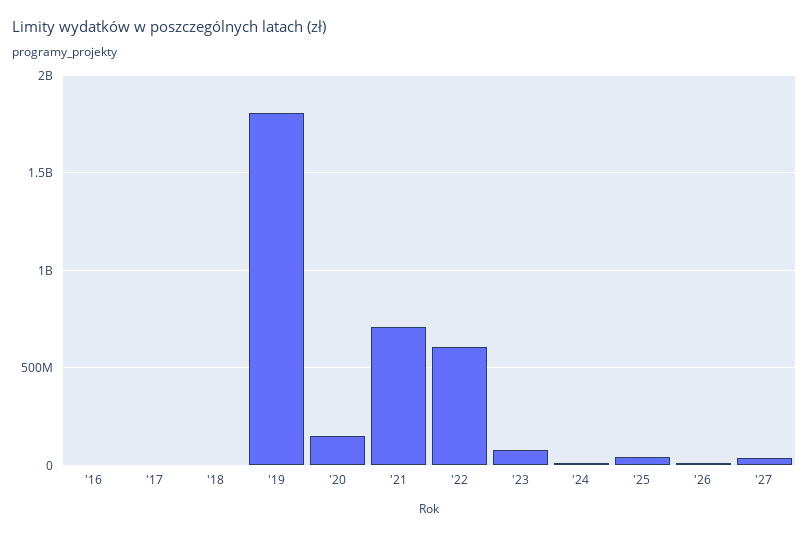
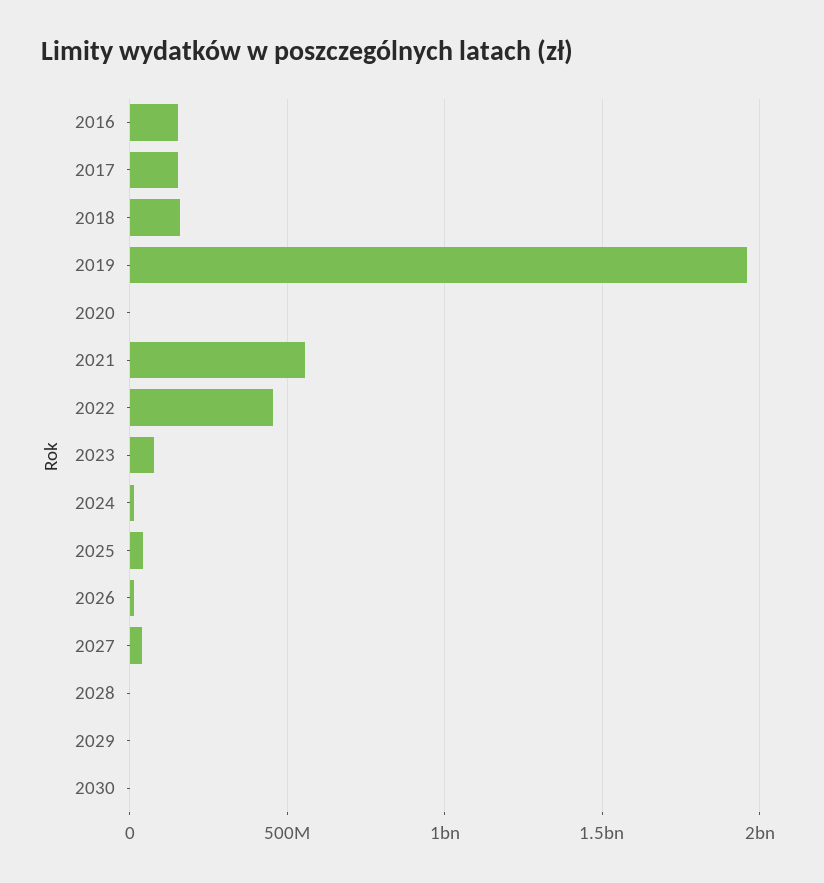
'16: 0 -> 150000000
'17: 0 -> 150000000
'18: 0 -> 150000000
'19: 1800000000 -> 1950000000
'20: 150000000 -> 0
'21: 700000000 -> 550000000
'22: 600000000 -> 450000000
2028: none -> 0
2029: none -> 0
2030: none -> 0

